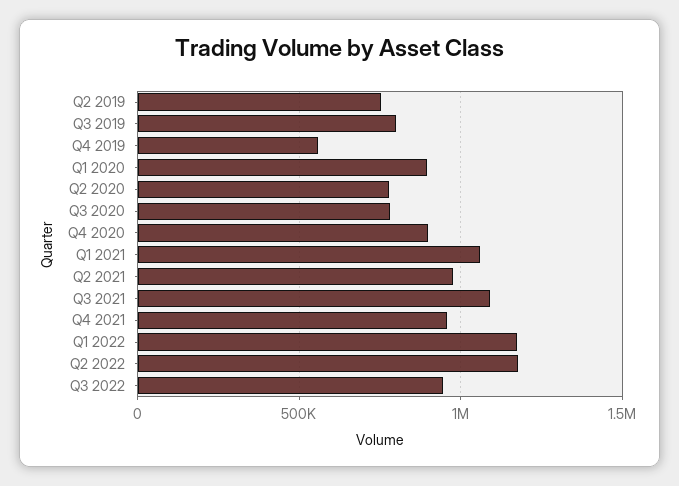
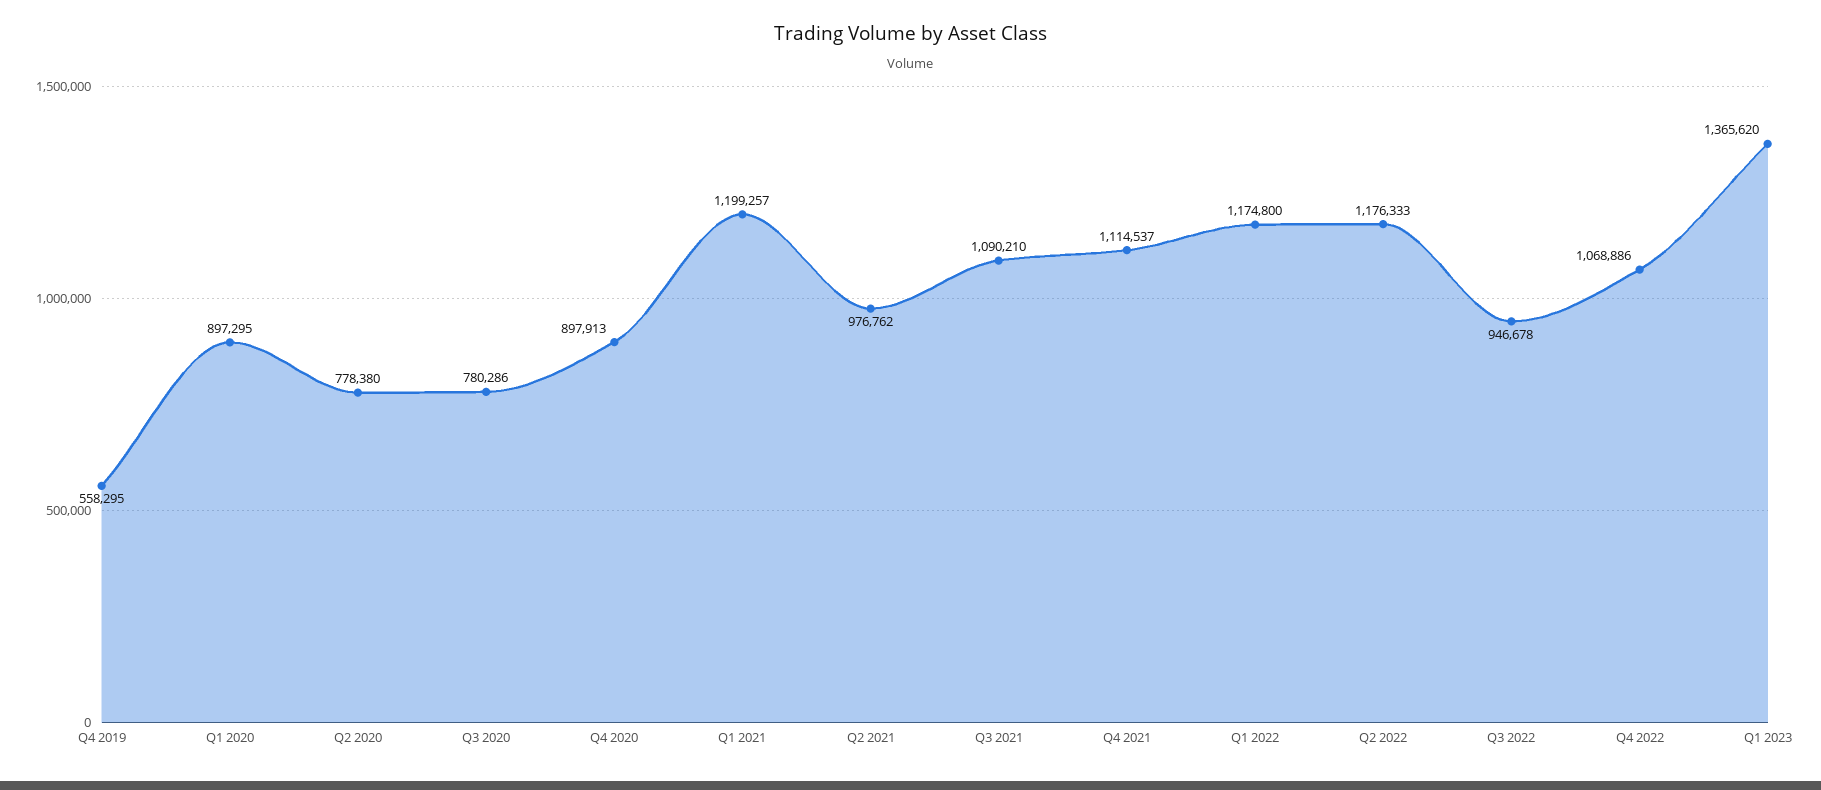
Q2 2019: 750000 -> none
Q3 2019: 800000 -> none
Q1 2021: 1050000 -> 1199257
Q4 2021: 950000 -> 1114537
Q4 2022: none -> 1068886
Q1 2023: none -> 1365620

